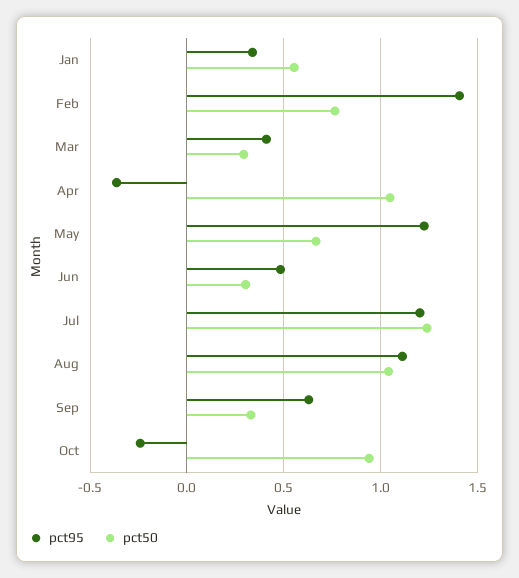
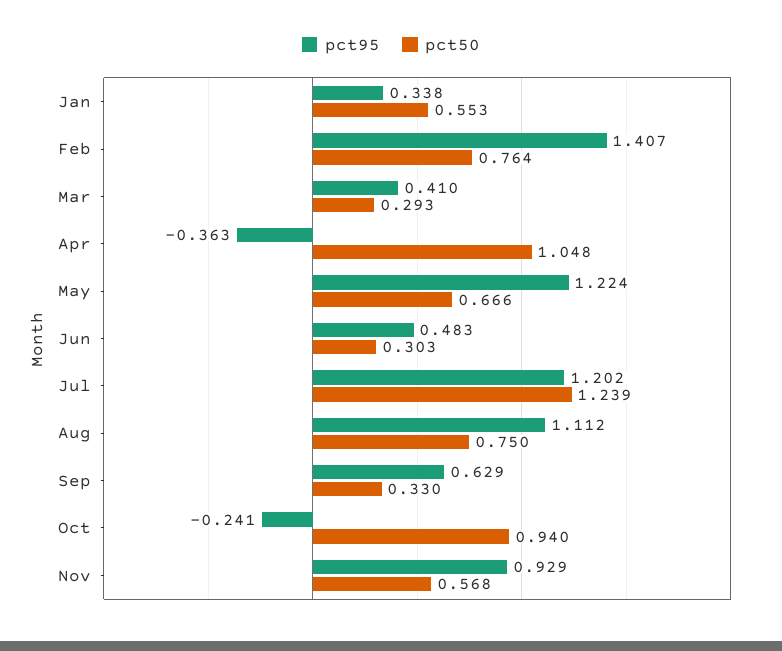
pct50, Aug: 1.05 -> 0.75
pct95, Nov: none -> 0.929
pct50, Nov: none -> 0.568

